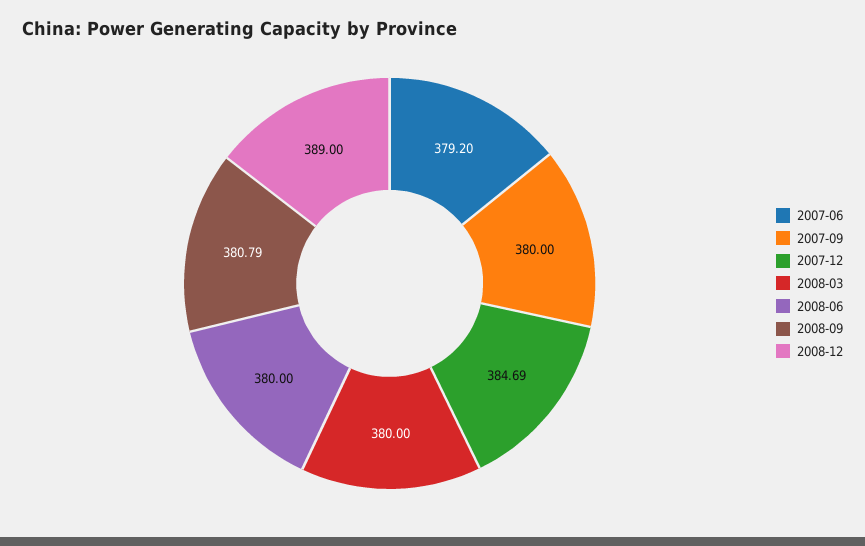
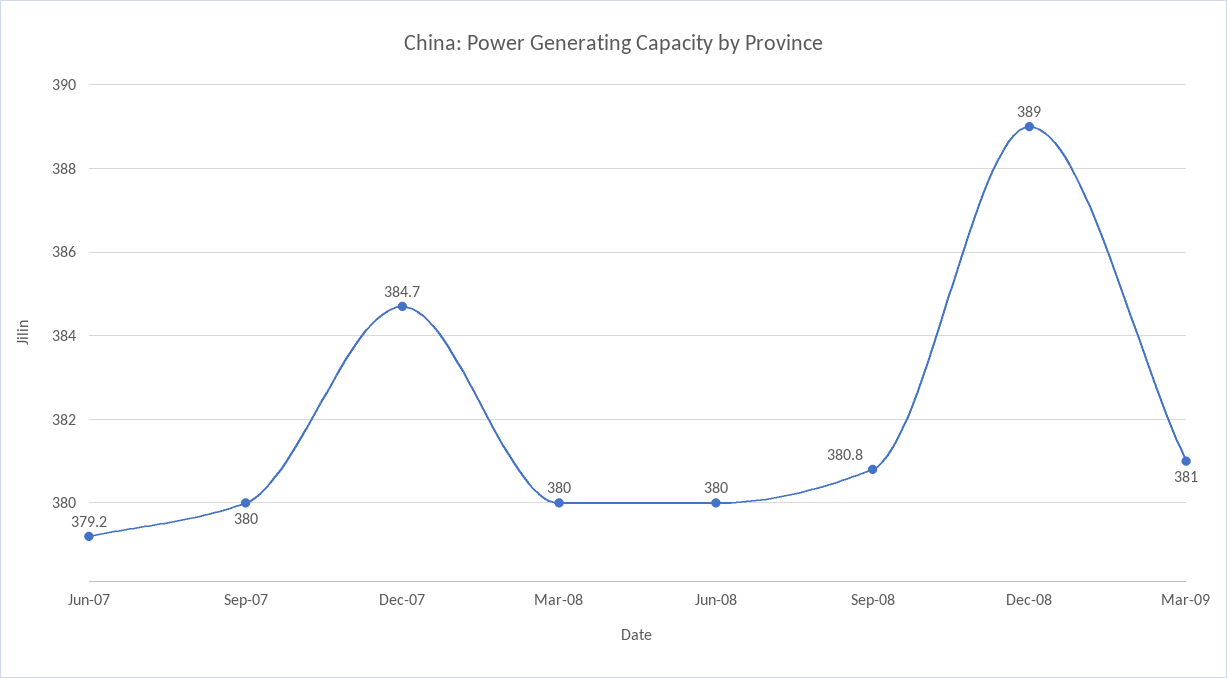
Mar-09: none -> 381

